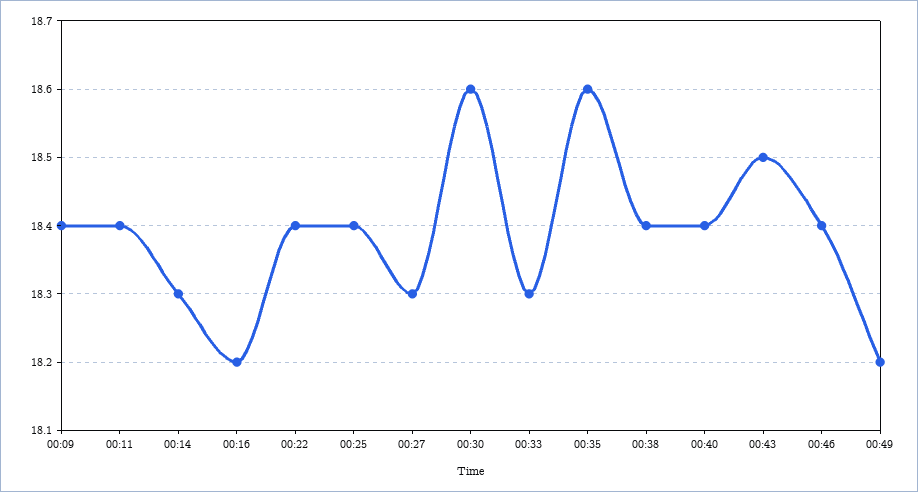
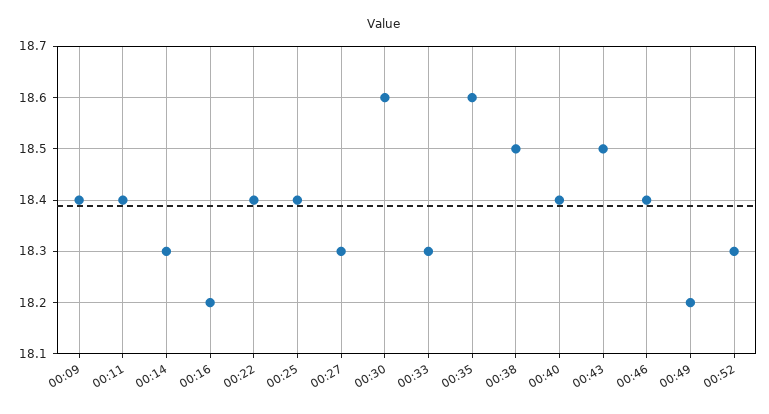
00:38: 18.4 -> 18.5
00:52: none -> 18.3

